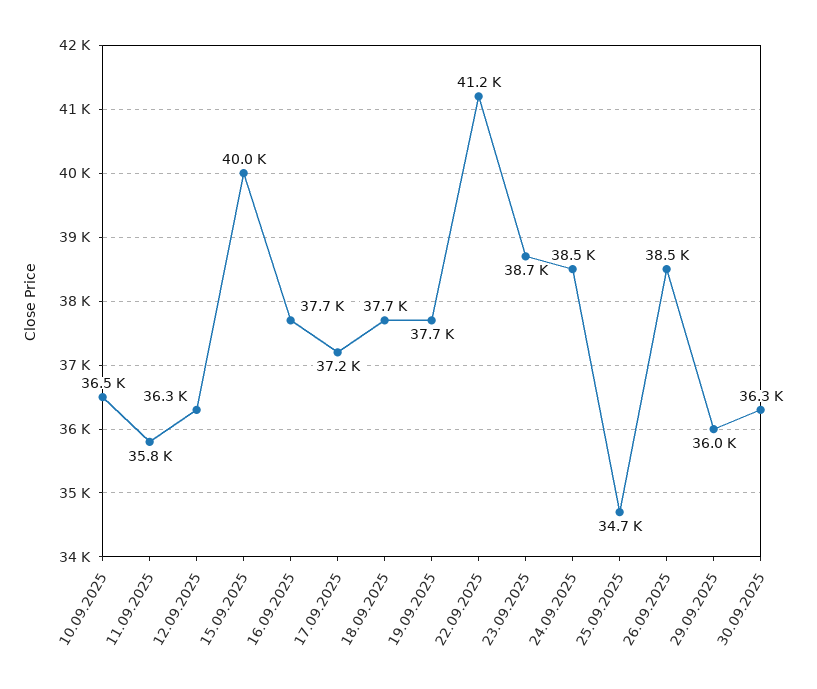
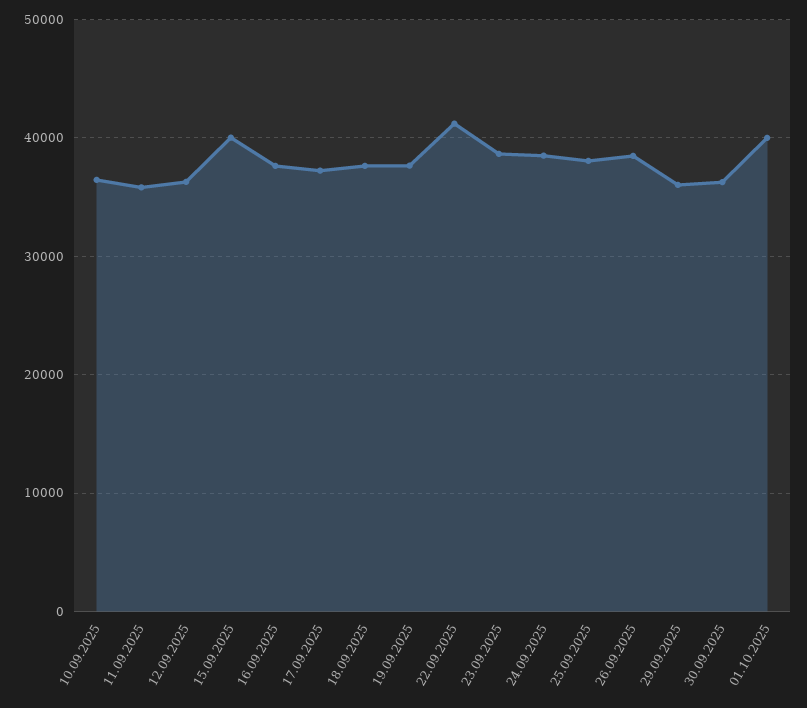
25.09.2025: 34700 -> 38000
01.10.2025: none -> 40000

